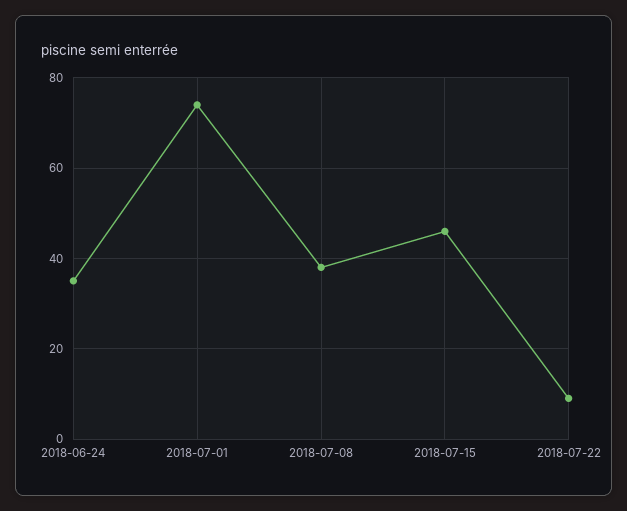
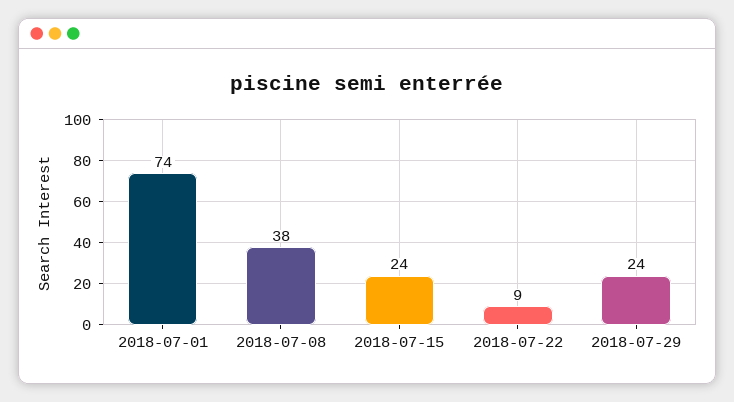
2018-06-24: 35 -> none
2018-07-15: 45 -> 24
2018-07-29: none -> 24

